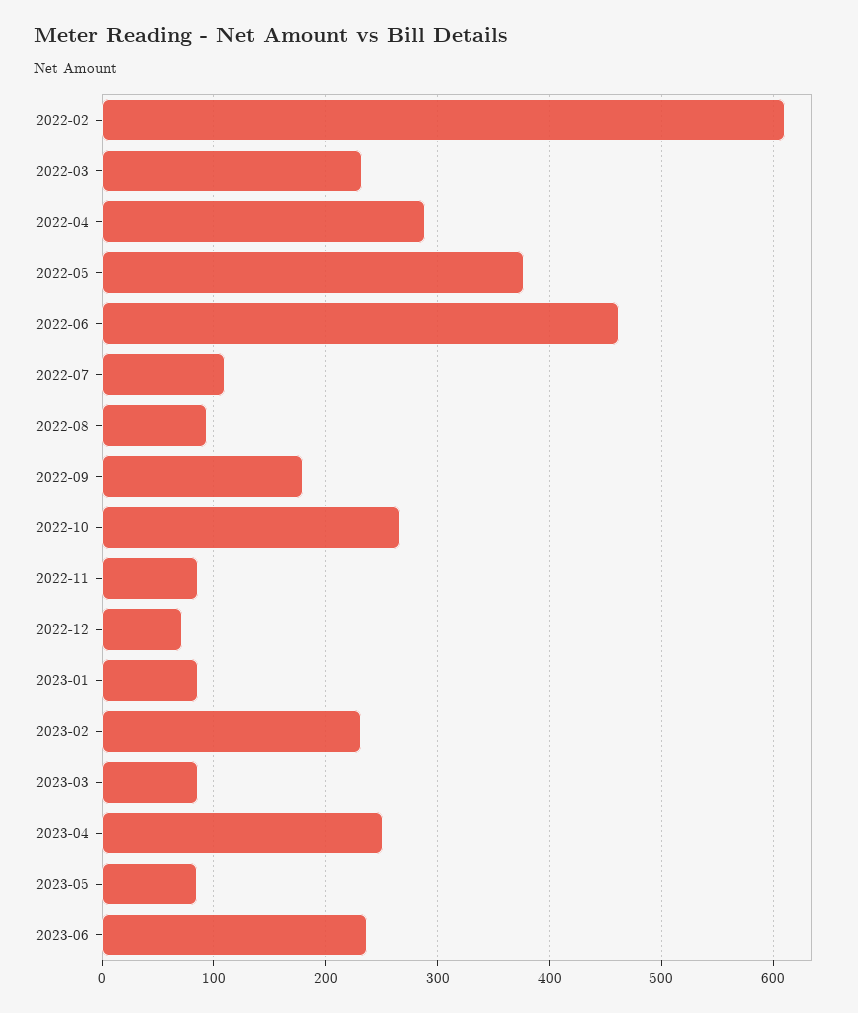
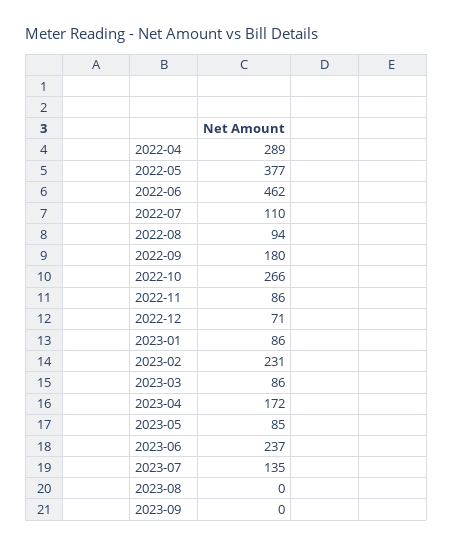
2022-02: 610 -> none
2022-03: 230 -> none
2023-04: 250 -> 172
2023-07: none -> 135
2023-08: none -> 0
2023-09: none -> 0

